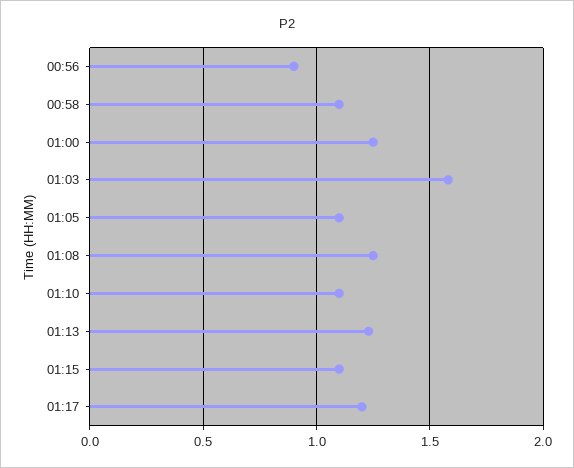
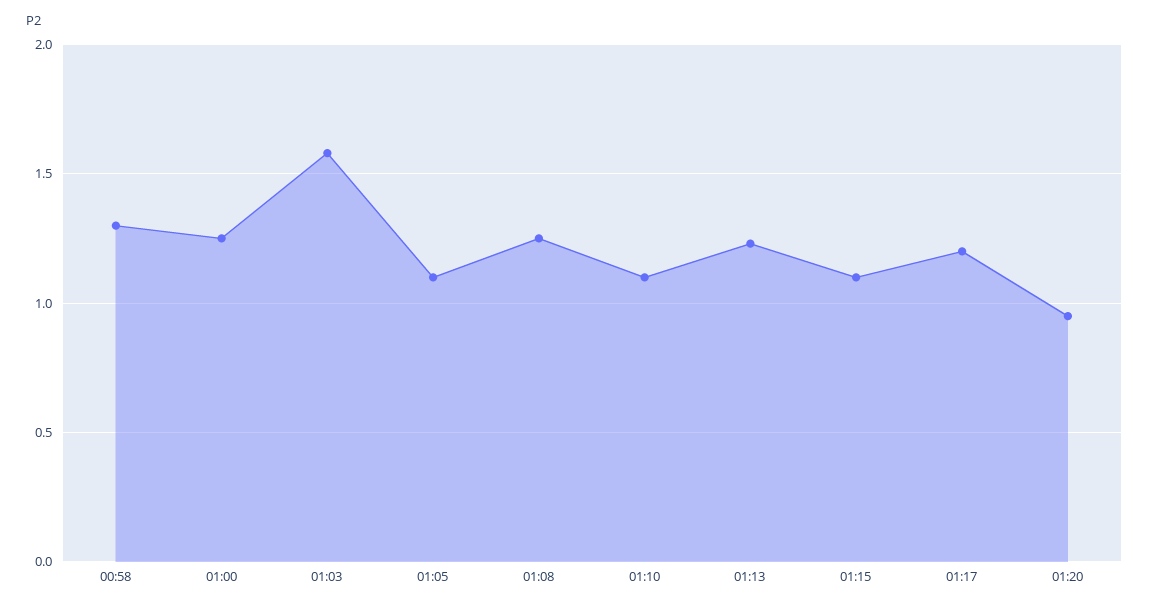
00:56: 0.9 -> none
00:58: 1.1 -> 1.3
01:20: none -> 0.95

